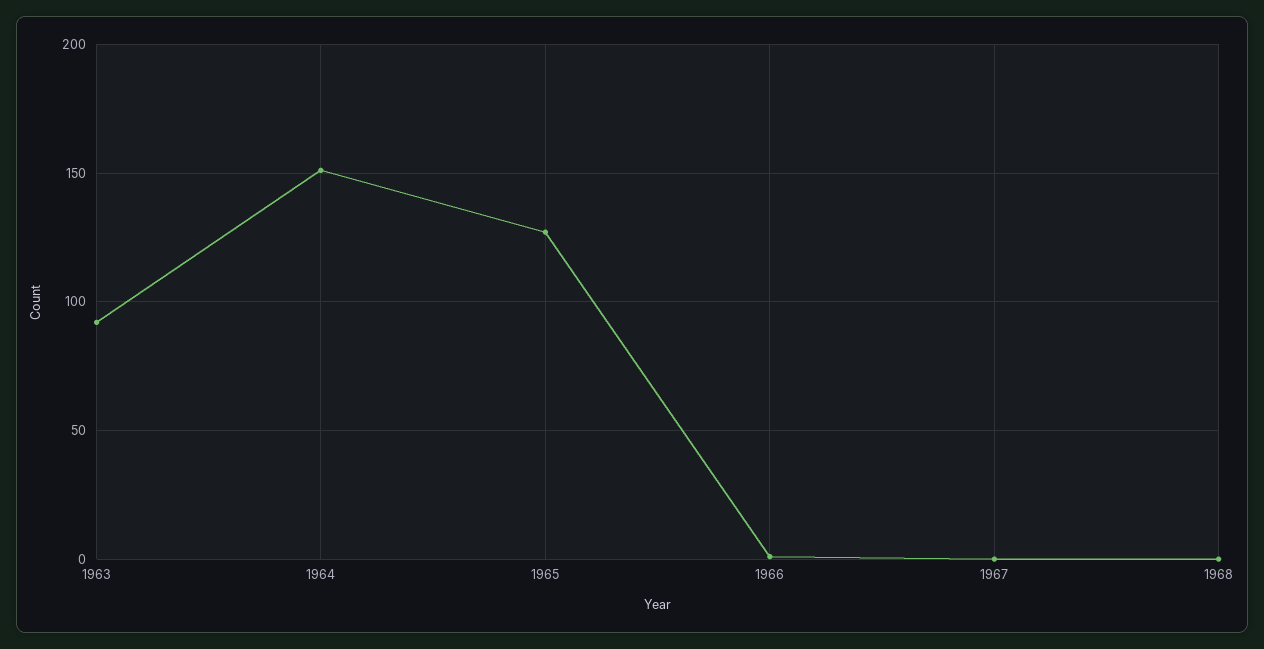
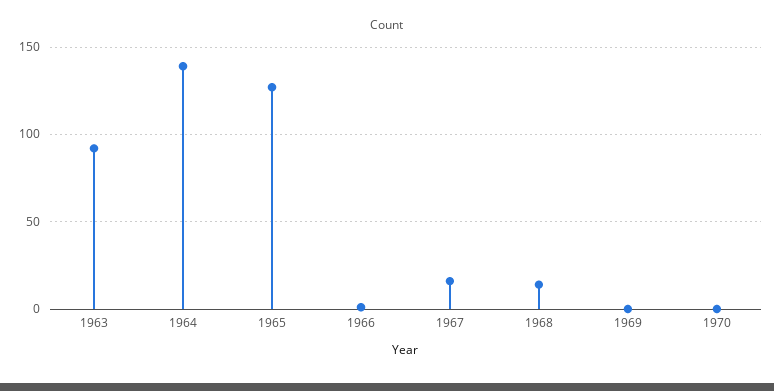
1964: 150 -> 140
1967: 0 -> 15
1968: 0 -> 15
1969: none -> 0
1970: none -> 0

